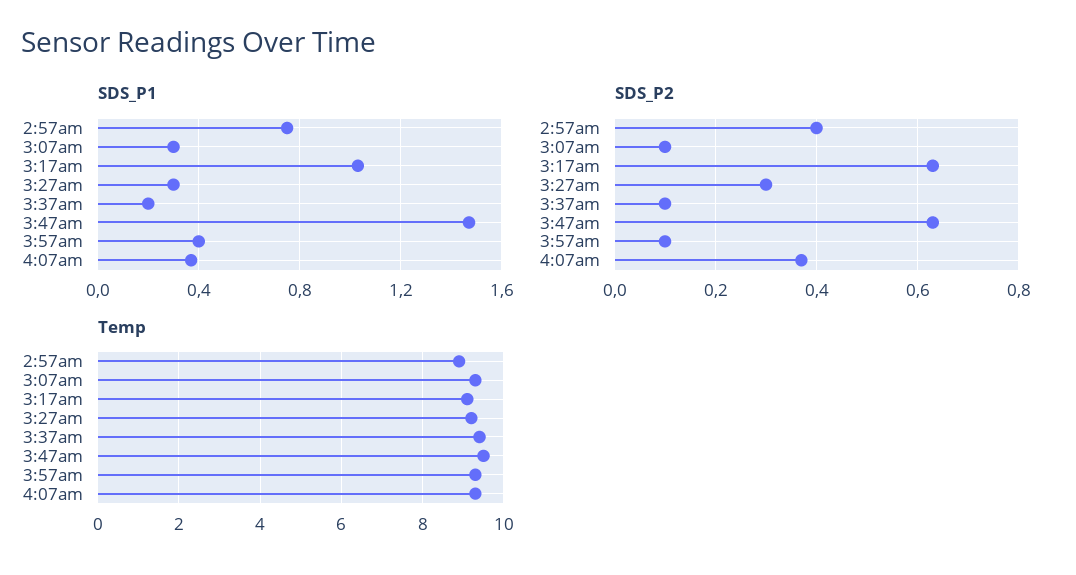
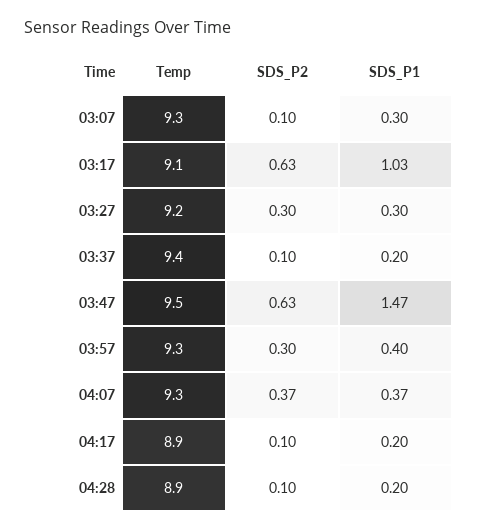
SDS_P1, 2:57am: 0.75 -> none
SDS_P2, 2:57am: 0.4 -> none
SDS_P2, 3:57am: 0.1 -> 0.3
Temp, 2:57am: 9 -> none
Temp, 04:17: none -> 8.9
SDS_P2, 04:17: none -> 0.1
SDS_P1, 04:17: none -> 0.2
Temp, 04:28: none -> 8.9
SDS_P2, 04:28: none -> 0.1
SDS_P1, 04:28: none -> 0.2

